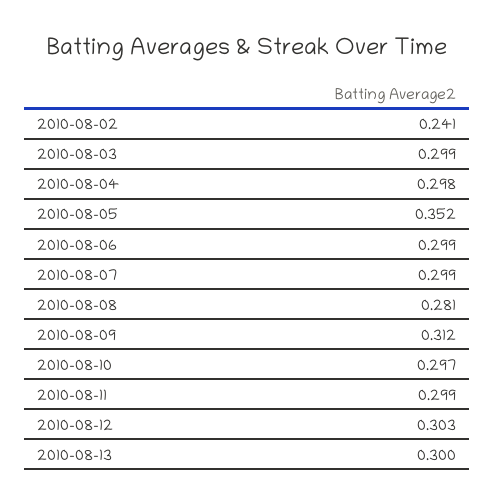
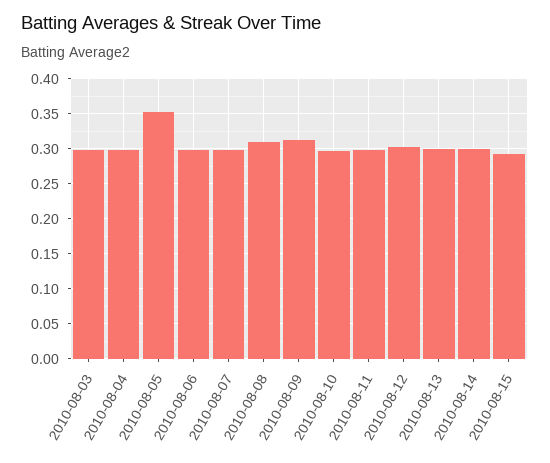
2010-08-02: 0.241 -> none
2010-08-08: 0.281 -> 0.31
2010-08-14: none -> 0.3
2010-08-15: none -> 0.29

